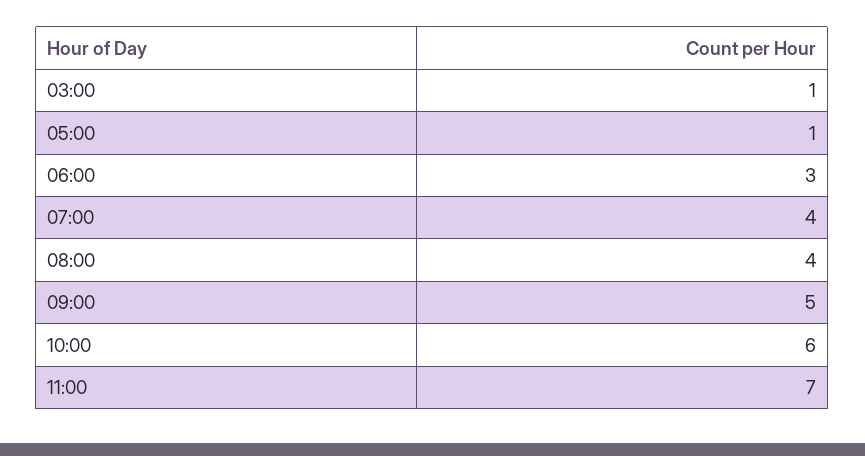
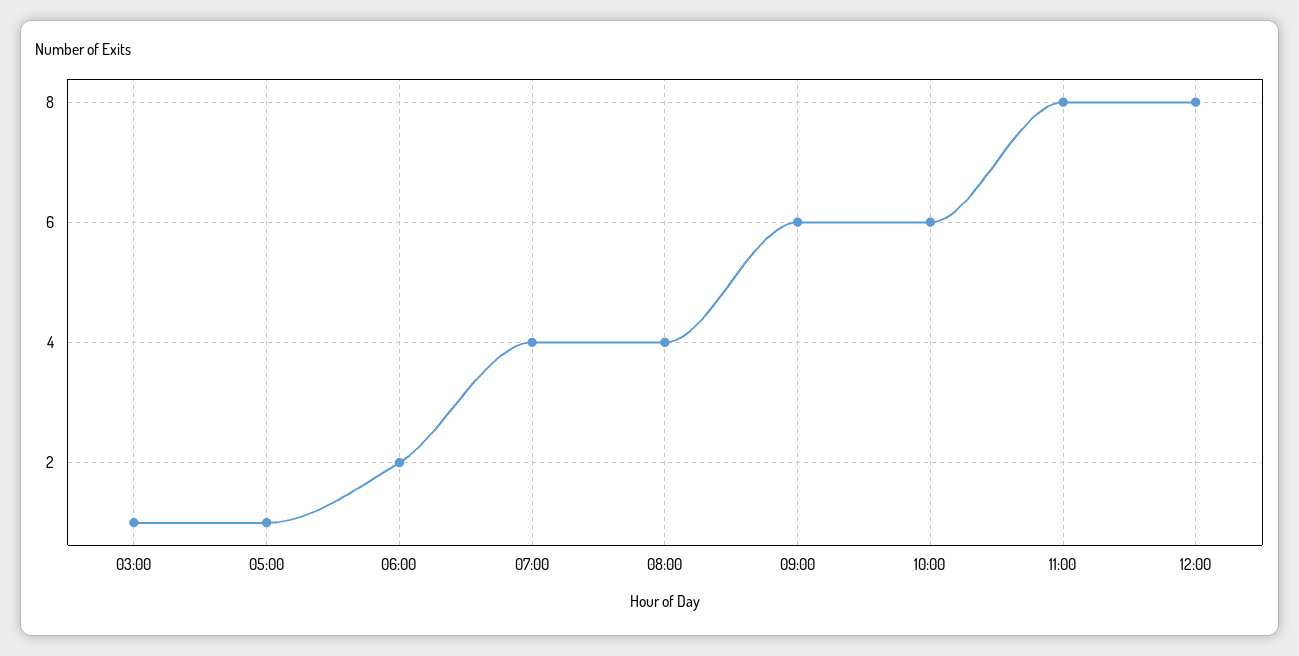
06:00: 3 -> 2
09:00: 5 -> 6
11:00: 7 -> 8
12:00: none -> 8

